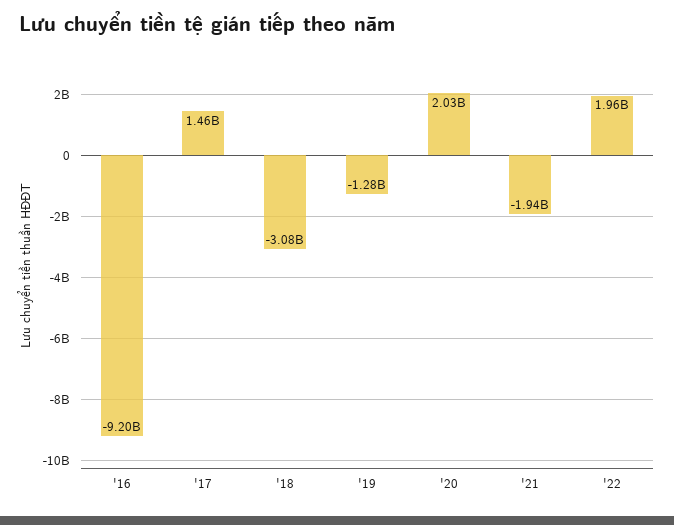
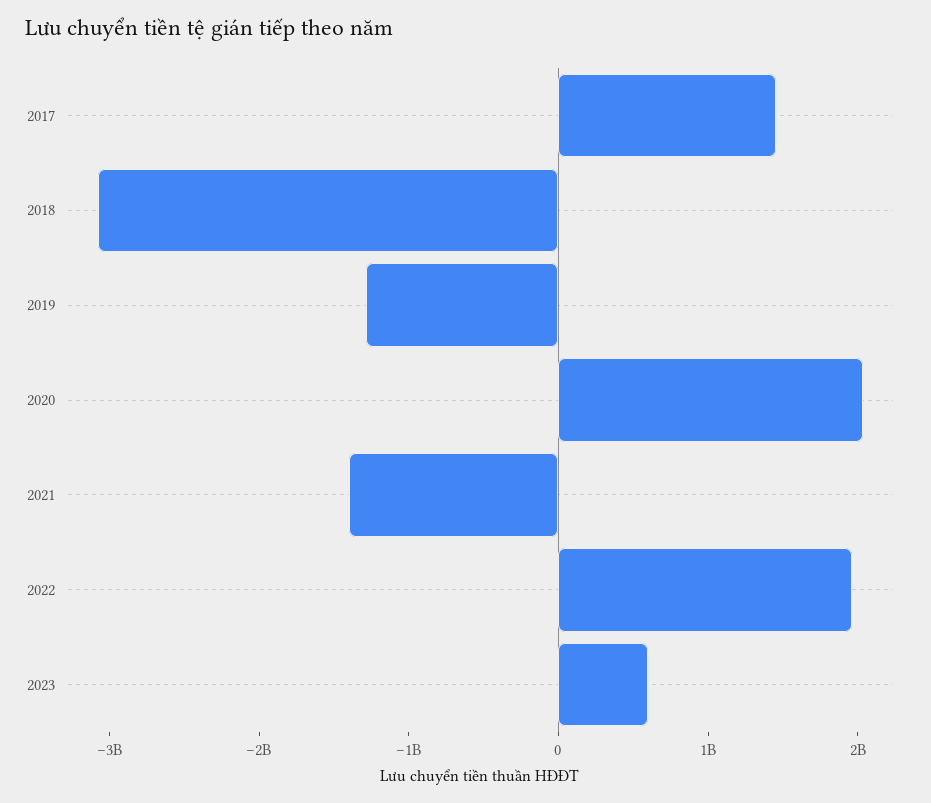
'16: -9200000000 -> none
'21: -1940000000 -> -1400000000
2023: none -> 600000000

